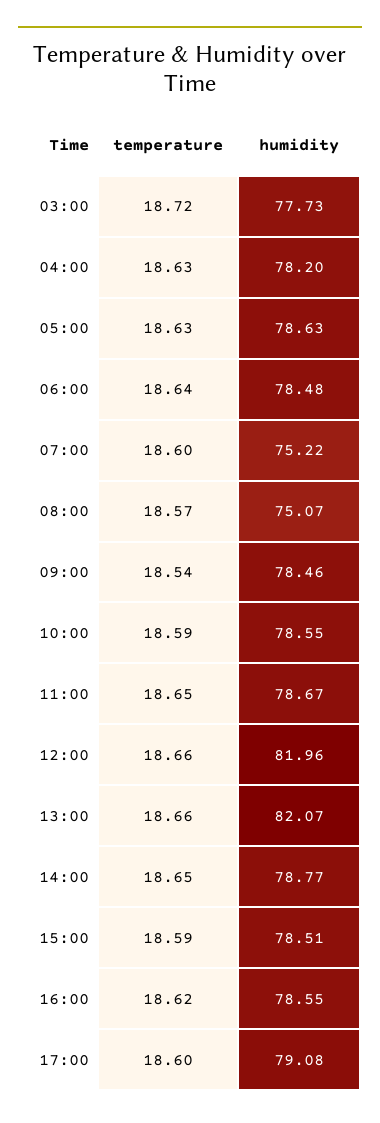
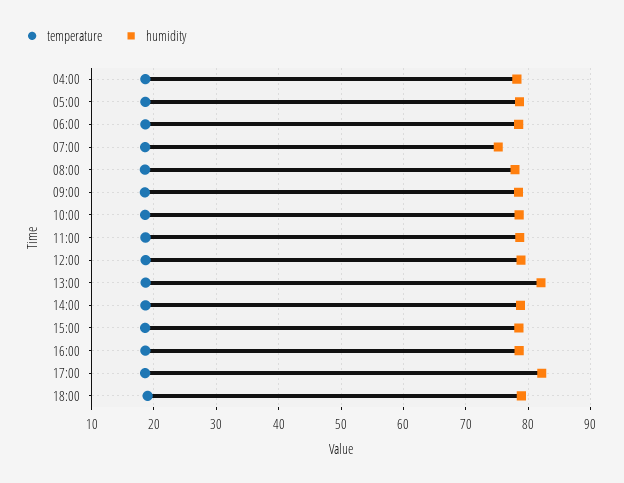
temperature, 03:00: 18.72 -> none
humidity, 03:00: 77.73 -> none
humidity, 08:00: 75.07 -> 78
humidity, 12:00: 81.96 -> 79
humidity, 17:00: 79.08 -> 82
temperature, 18:00: none -> 19
humidity, 18:00: none -> 79

